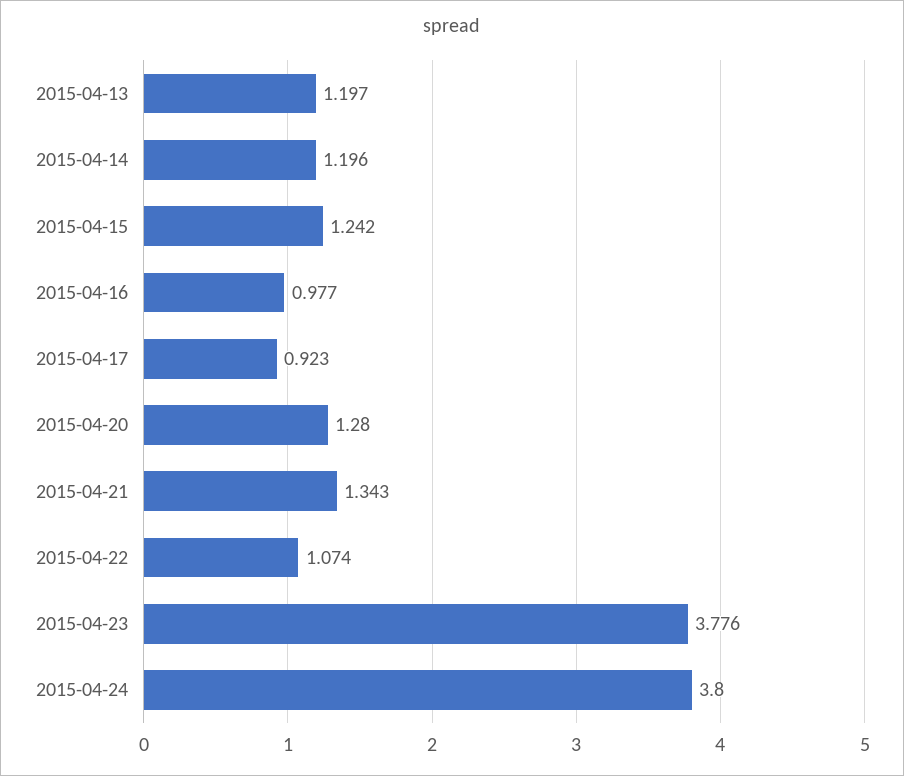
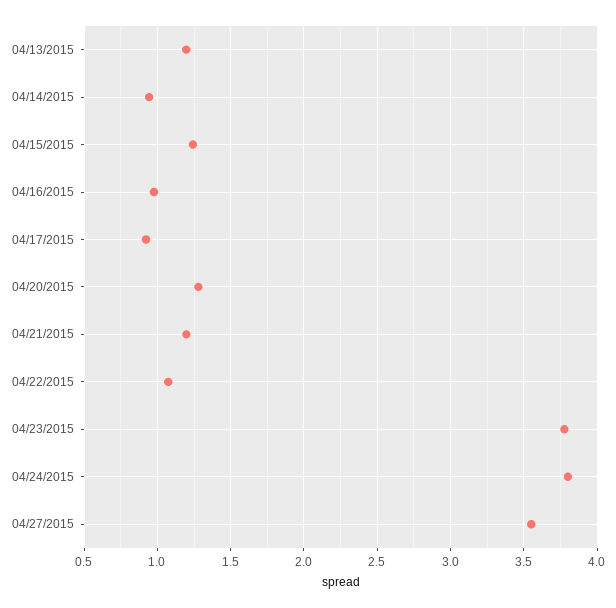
2015-04-14: 1.196 -> 0.95
2015-04-21: 1.343 -> 1.2
04/27/2015: none -> 3.55

